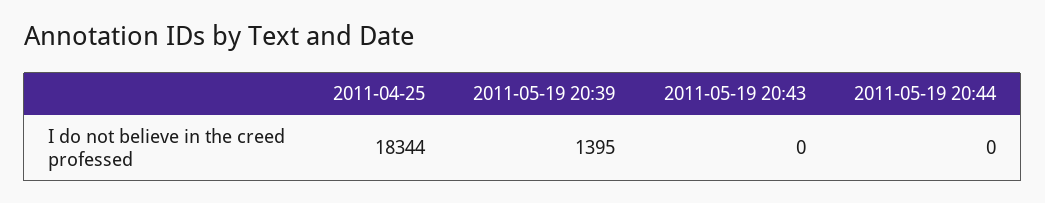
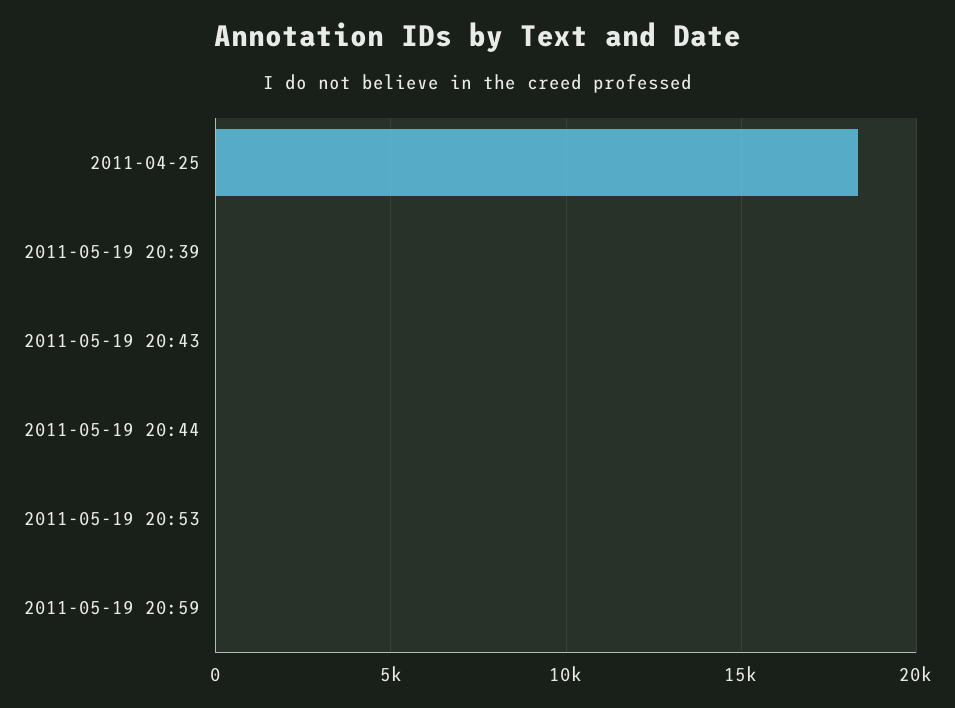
2011-05-19 20:39: 1395 -> 0
2011-05-19 20:53: none -> 0
2011-05-19 20:59: none -> 0

